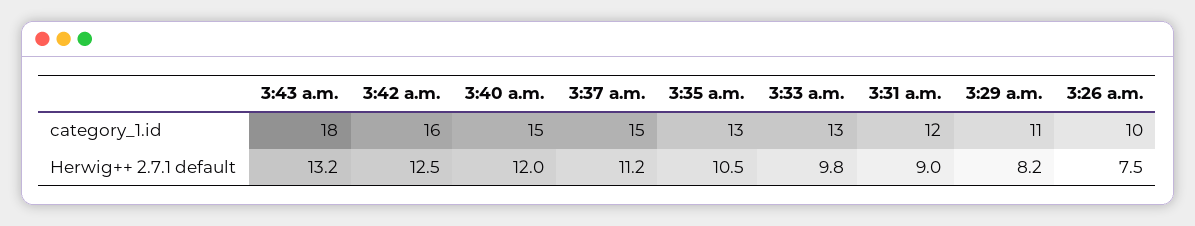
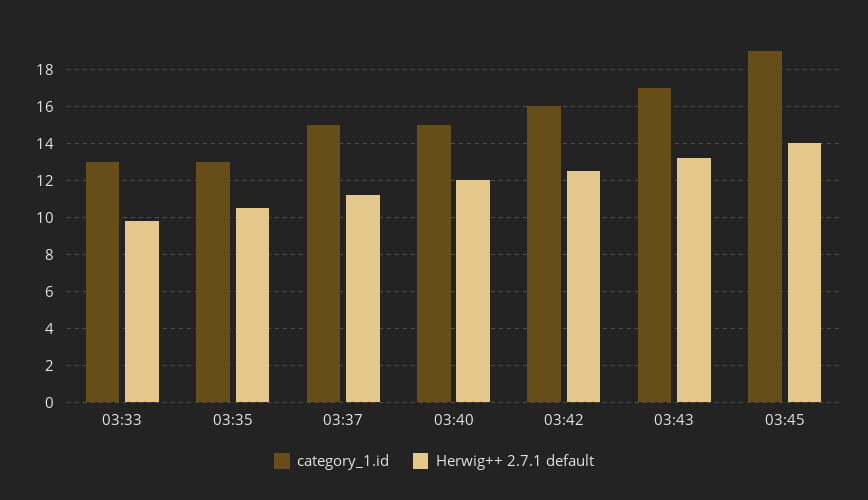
category_1.id, 3:43 a.m.: 18 -> 17
category_1.id, 3:31 a.m.: 12 -> none
category_1.id, 3:29 a.m.: 11 -> none
category_1.id, 3:26 a.m.: 10 -> none
Herwig++ 2.7.1 default, 3:31 a.m.: 9 -> none
Herwig++ 2.7.1 default, 3:29 a.m.: 8.2 -> none
Herwig++ 2.7.1 default, 3:26 a.m.: 7.5 -> none
category_1.id, 03:45: none -> 19
Herwig++ 2.7.1 default, 03:45: none -> 14

